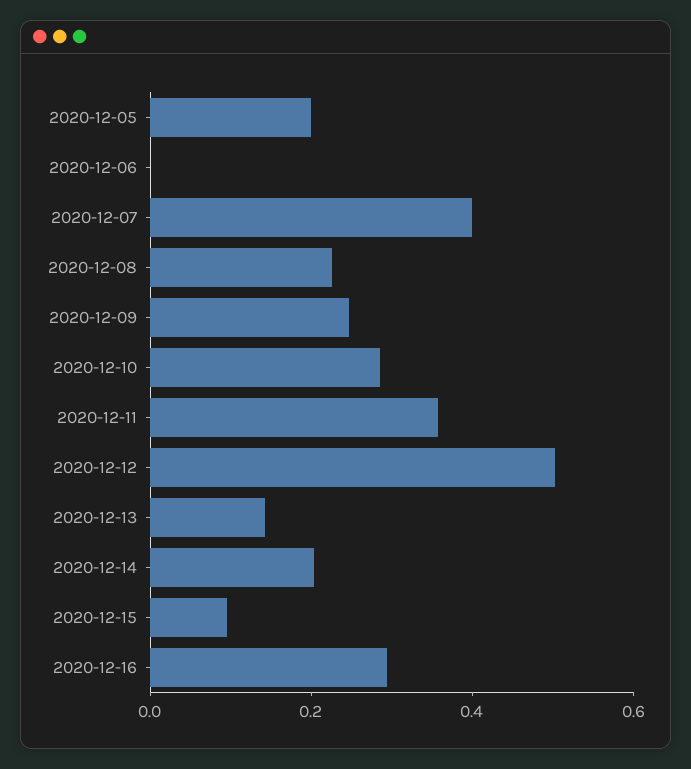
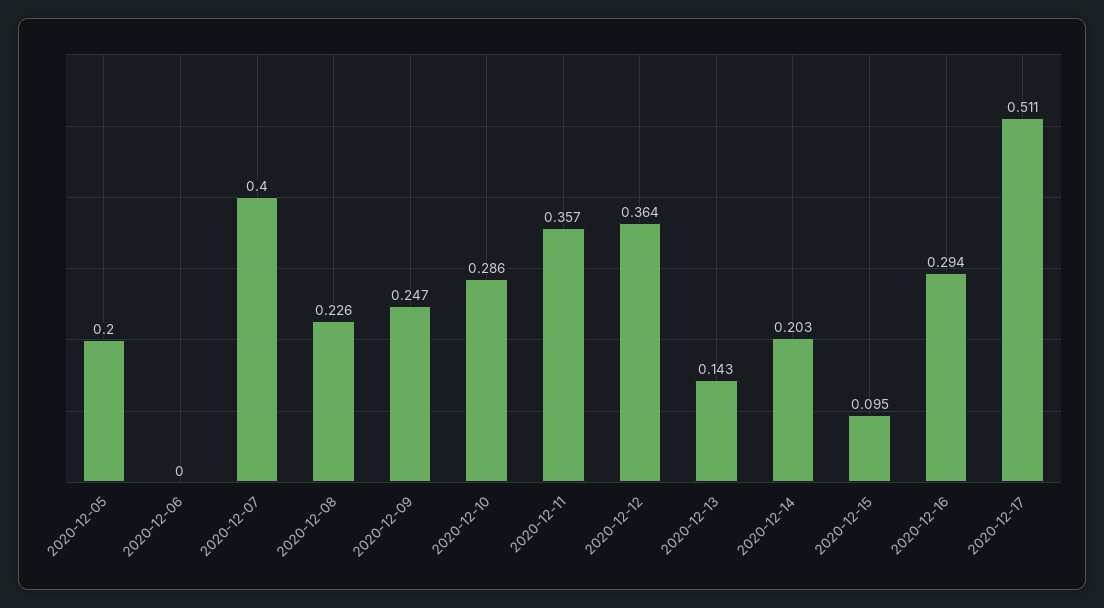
2020-12-12: 0.5 -> 0.364
2020-12-17: none -> 0.511

